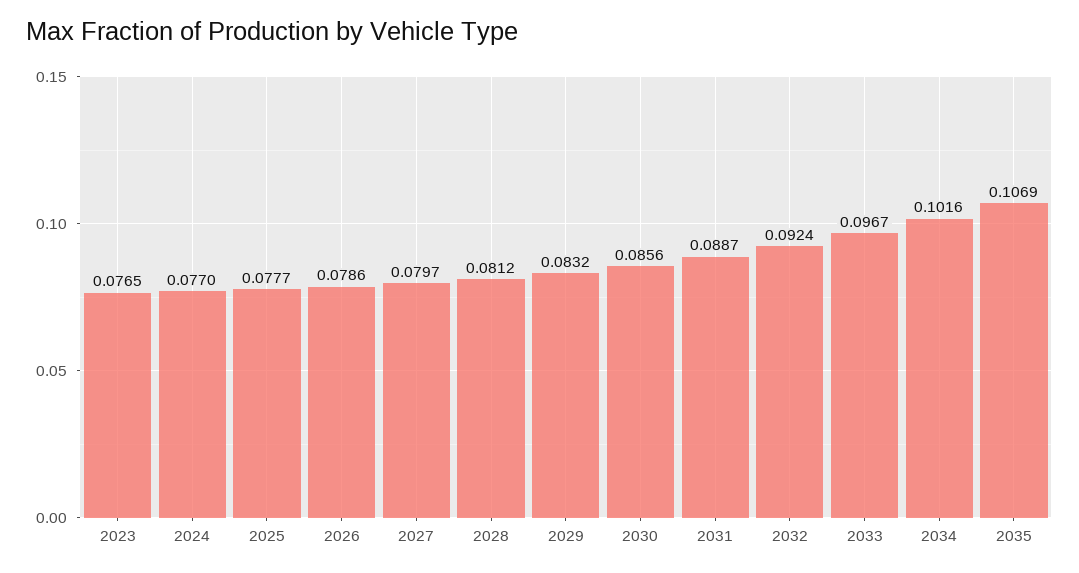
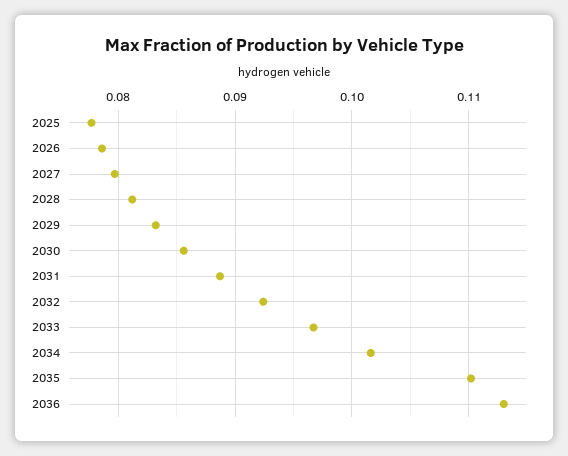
2023: 0.0765 -> none
2024: 0.077 -> none
2035: 0.1069 -> 0.11
2036: none -> 0.113

